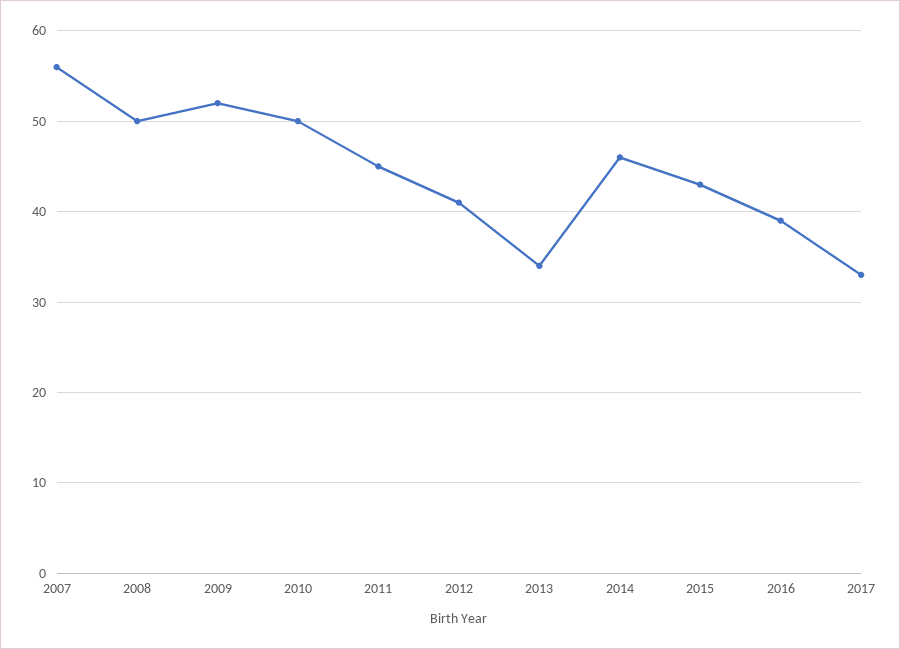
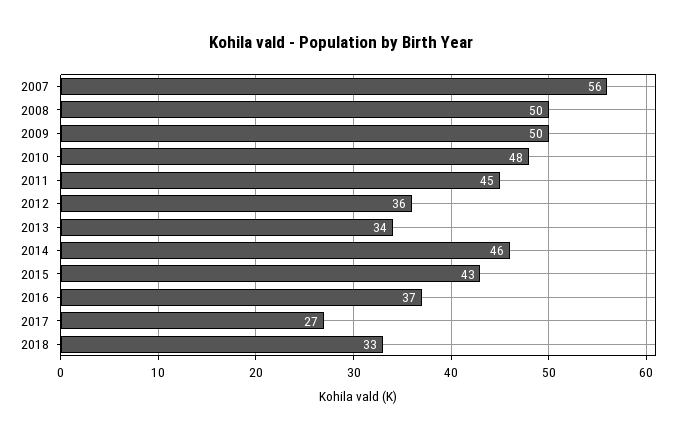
2009: 52 -> 50
2010: 50 -> 48
2012: 41 -> 36
2016: 39 -> 37
2017: 33 -> 27
2018: none -> 33

